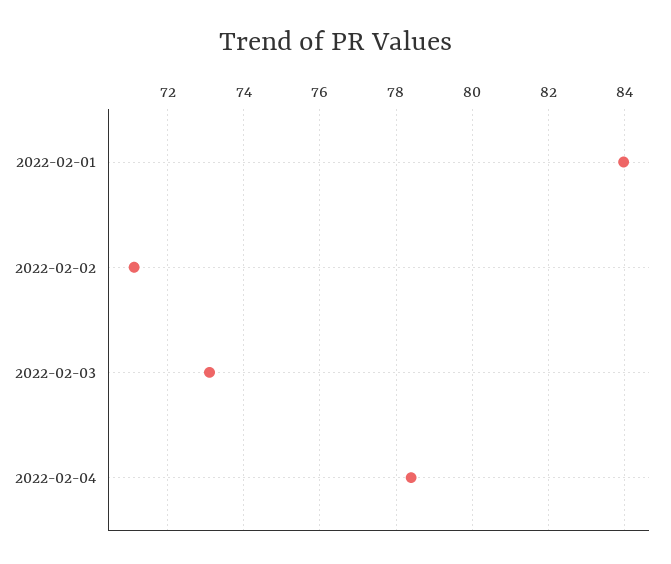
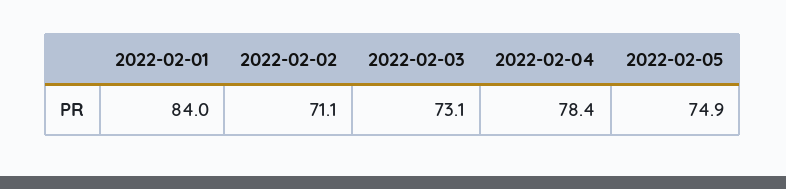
2022-02-05: none -> 74.9

